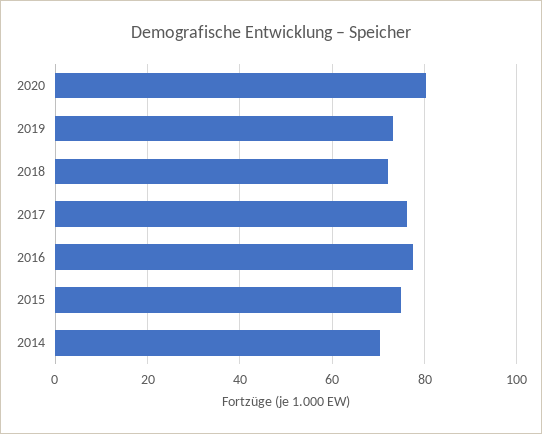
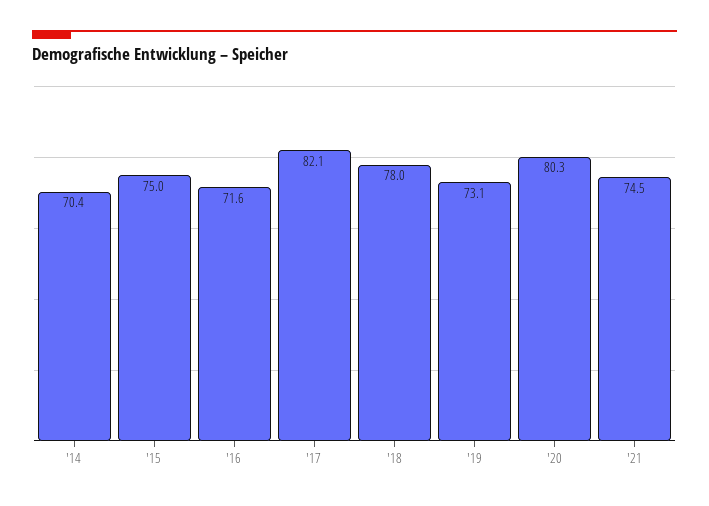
2018: 72 -> 78
2017: 76 -> 82.1
2016: 78 -> 71.6
'21: none -> 74.5

